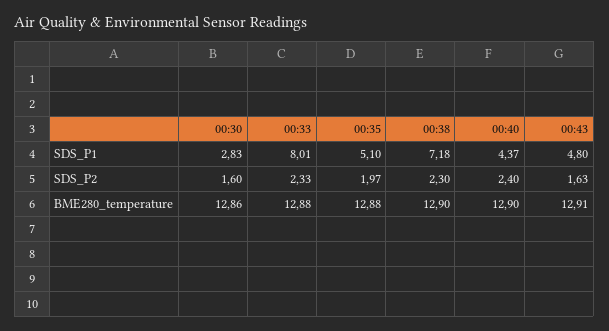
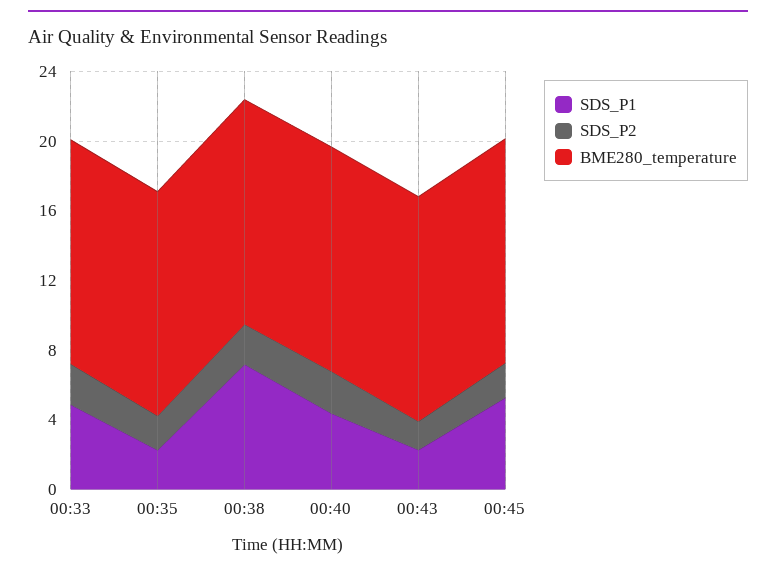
SDS_P1, 00:30: 2.83 -> none
SDS_P1, 00:33: 8.01 -> 5
SDS_P1, 00:35: 5.1 -> 2
SDS_P1, 00:43: 4.8 -> 2
SDS_P2, 00:30: 1.6 -> none
BME280_temperature, 00:30: 12.86 -> none
SDS_P1, 00:45: none -> 5
SDS_P2, 00:45: none -> 2
BME280_temperature, 00:45: none -> 13

